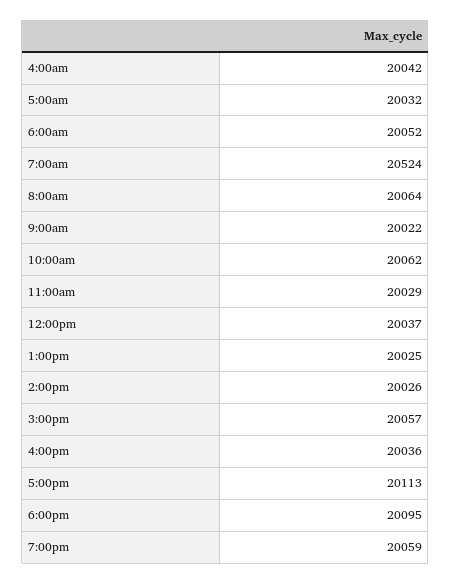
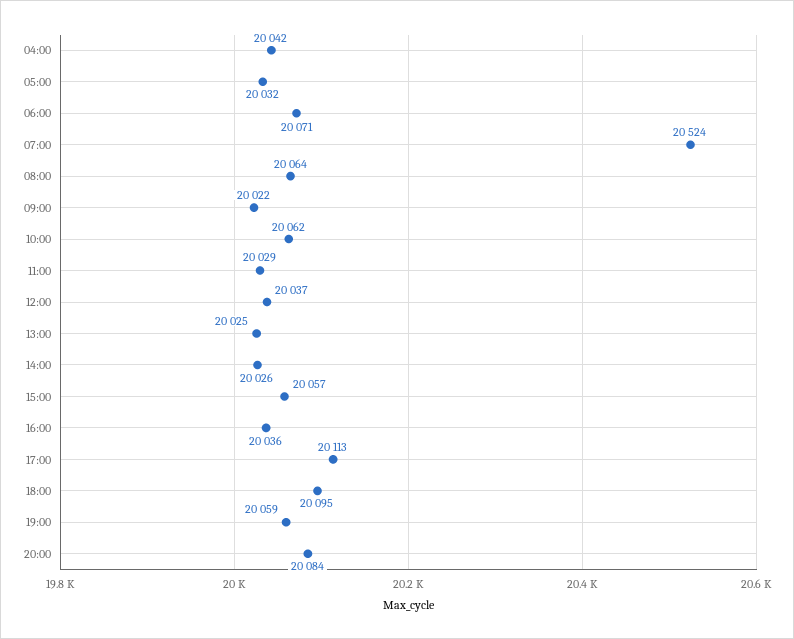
6:00am: 20052 -> 20071
20:00: none -> 20084

